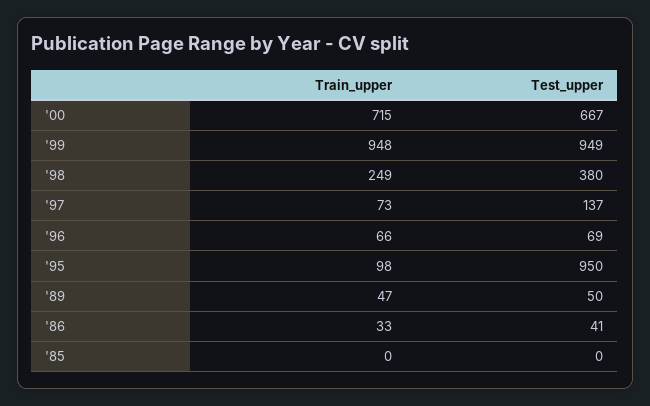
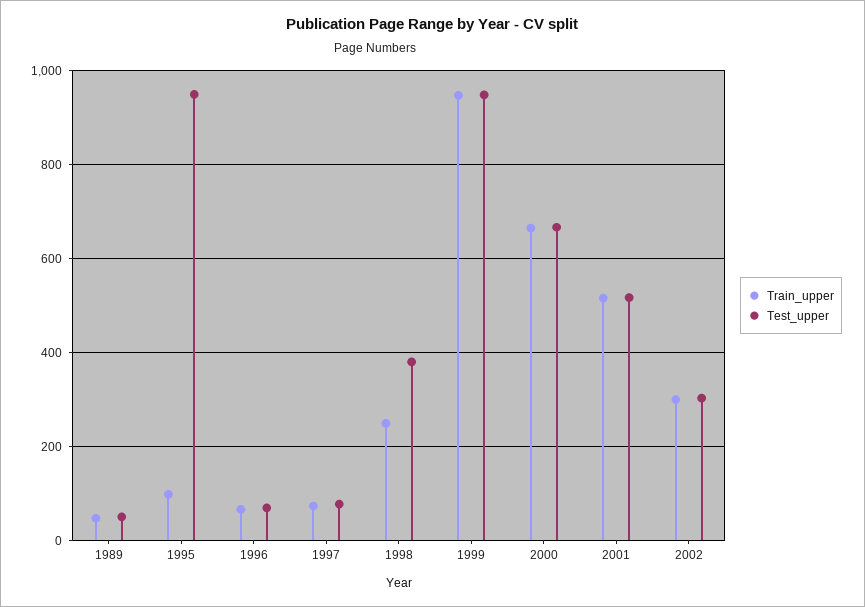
Train_upper, '00: 715 -> 660
Test_upper, '97: 137 -> 80
Train_upper, '86: 33 -> none
Test_upper, '86: 41 -> none
Train_upper, '85: 0 -> none
Test_upper, '85: 0 -> none
Train_upper, 2001: none -> 520
Test_upper, 2001: none -> 520
Train_upper, 2002: none -> 300
Test_upper, 2002: none -> 300

